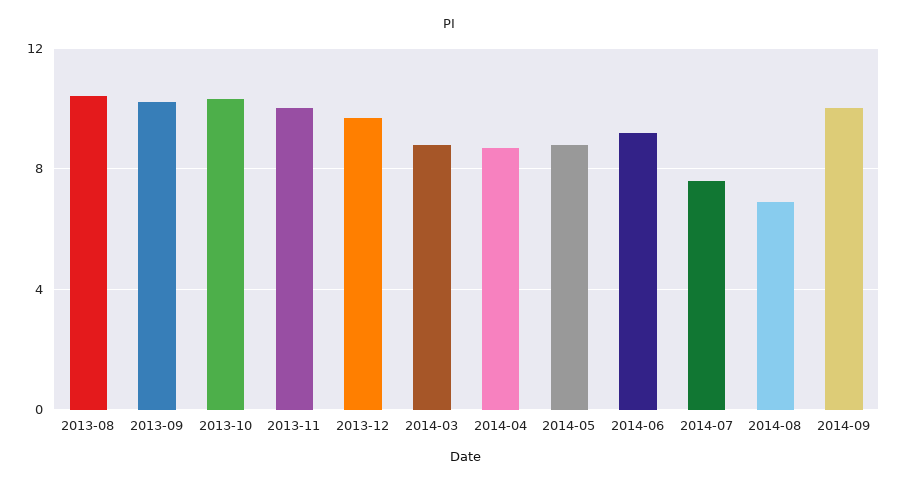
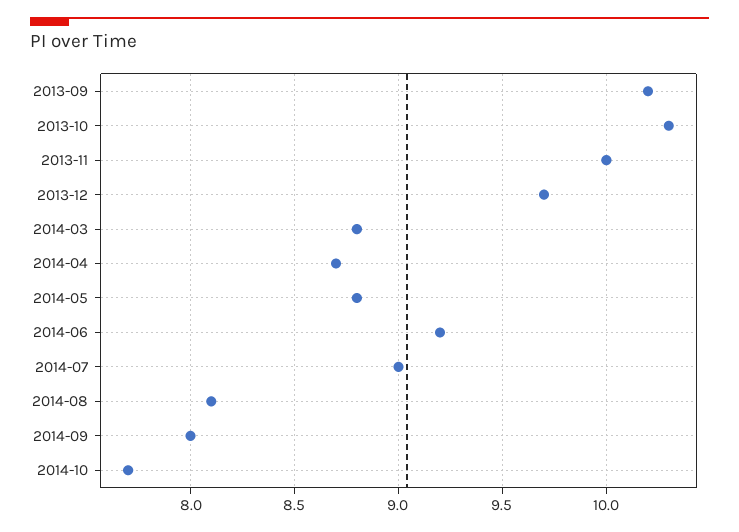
2013-08: 10.5 -> none
2014-07: 7.5 -> 9
2014-08: 7 -> 8.1
2014-09: 10 -> 8
2014-10: none -> 7.7

